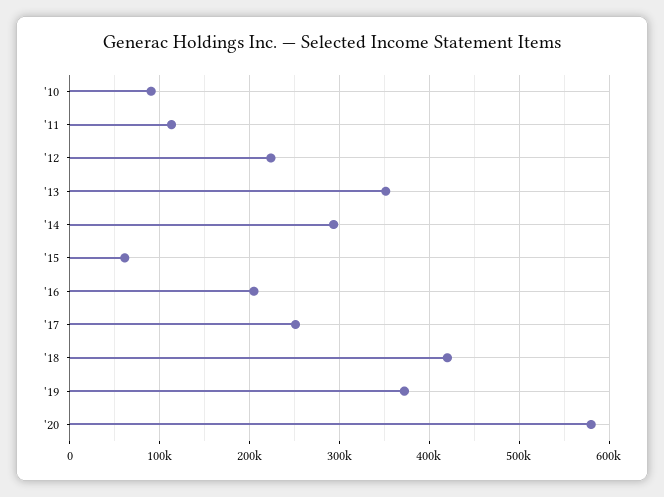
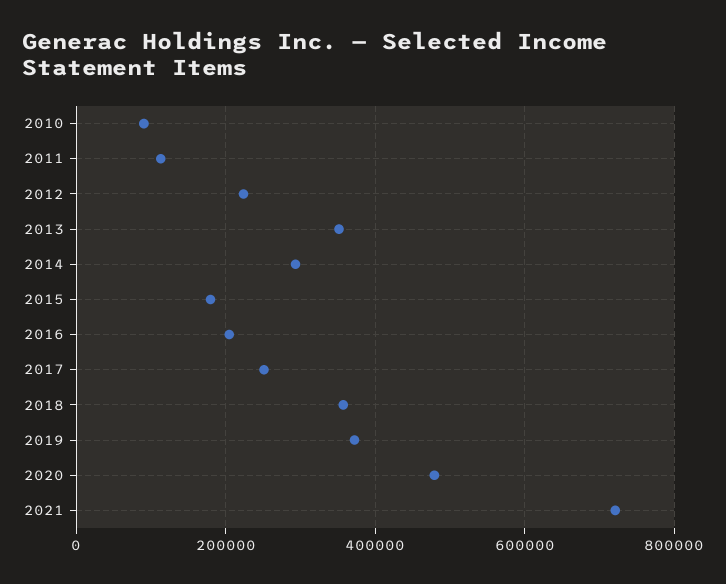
'15: 60000 -> 180000
'18: 420000 -> 360000
'20: 580000 -> 480000
2021: none -> 720000

